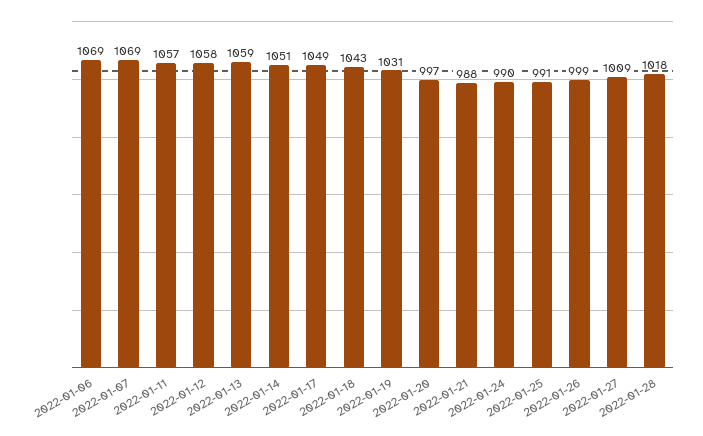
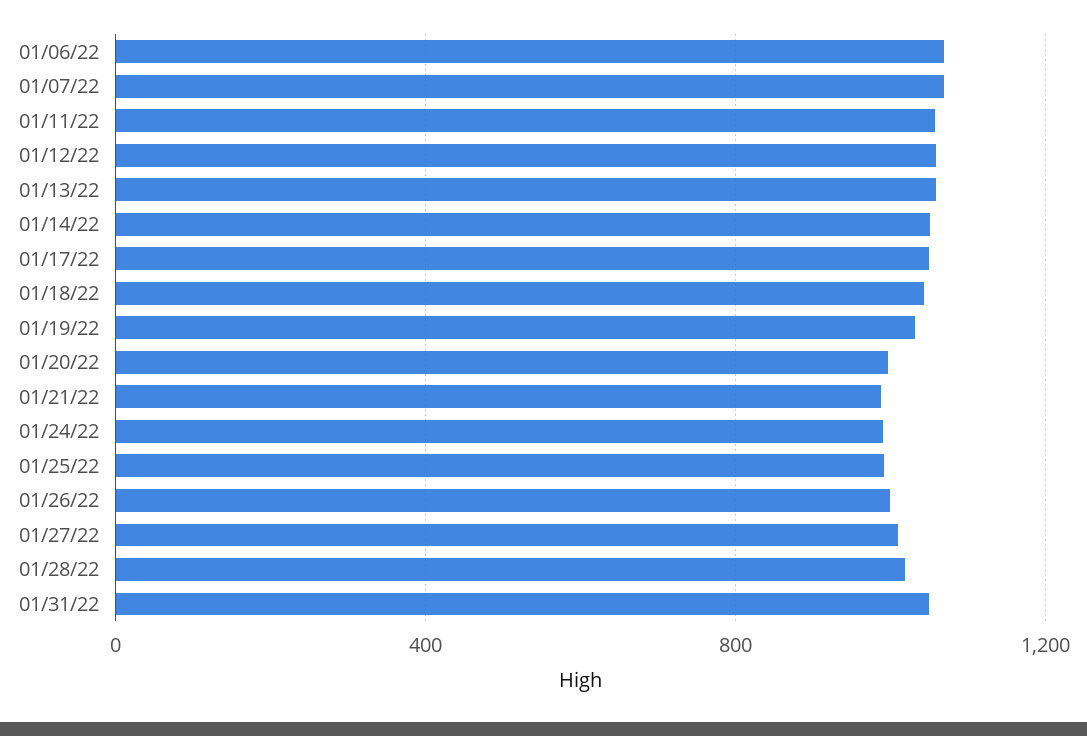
01/31/22: none -> 1050

